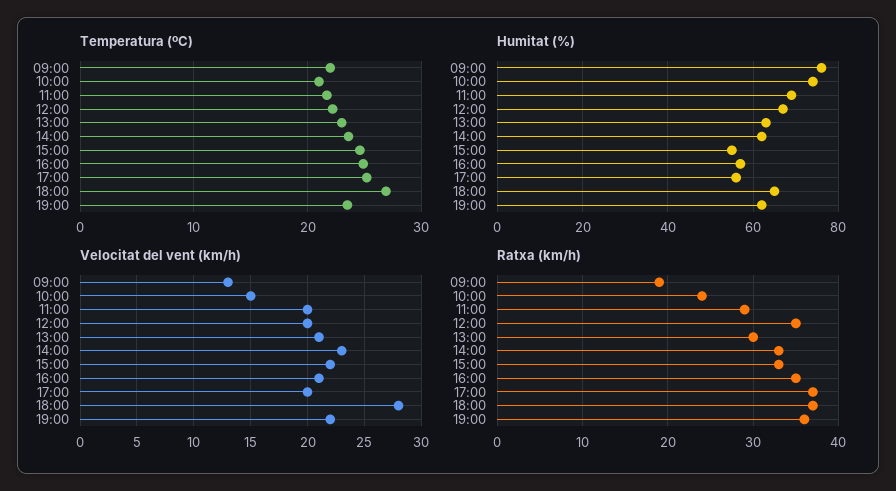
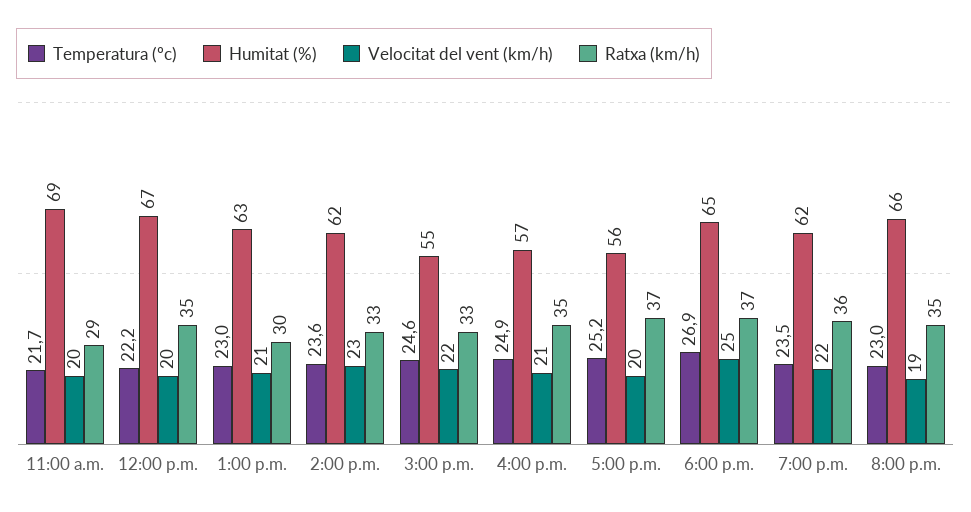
Temperatura (ºC), 09:00: 22 -> none
Temperatura (ºC), 10:00: 21 -> none
Humitat (%), 09:00: 75 -> none
Humitat (%), 10:00: 75 -> none
Velocitat del vent (km/h), 09:00: 13 -> none
Velocitat del vent (km/h), 10:00: 15 -> none
Velocitat del vent (km/h), 18:00: 28 -> 25
Ratxa (km/h), 09:00: 19 -> none
Ratxa (km/h), 10:00: 24 -> none
Temperatura (ºC), 8:00 p.m.: none -> 23
Humitat (%), 8:00 p.m.: none -> 66
Velocitat del vent (km/h), 8:00 p.m.: none -> 19
Ratxa (km/h), 8:00 p.m.: none -> 35

